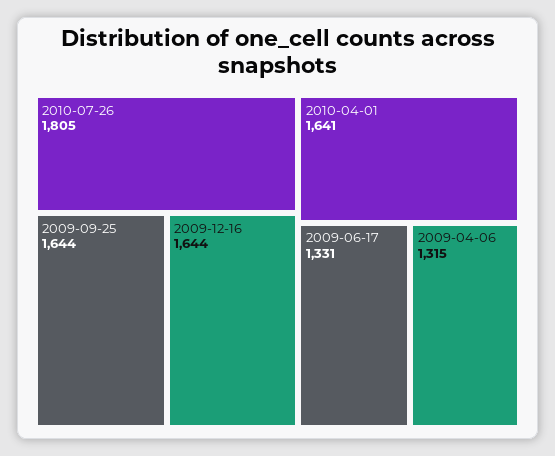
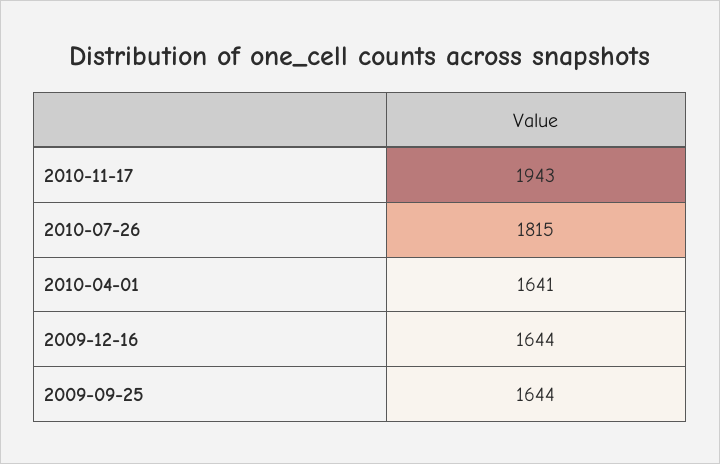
2010-07-26: 1805 -> 1815
2009-06-17: 1331 -> none
2009-04-06: 1315 -> none
2010-11-17: none -> 1943

